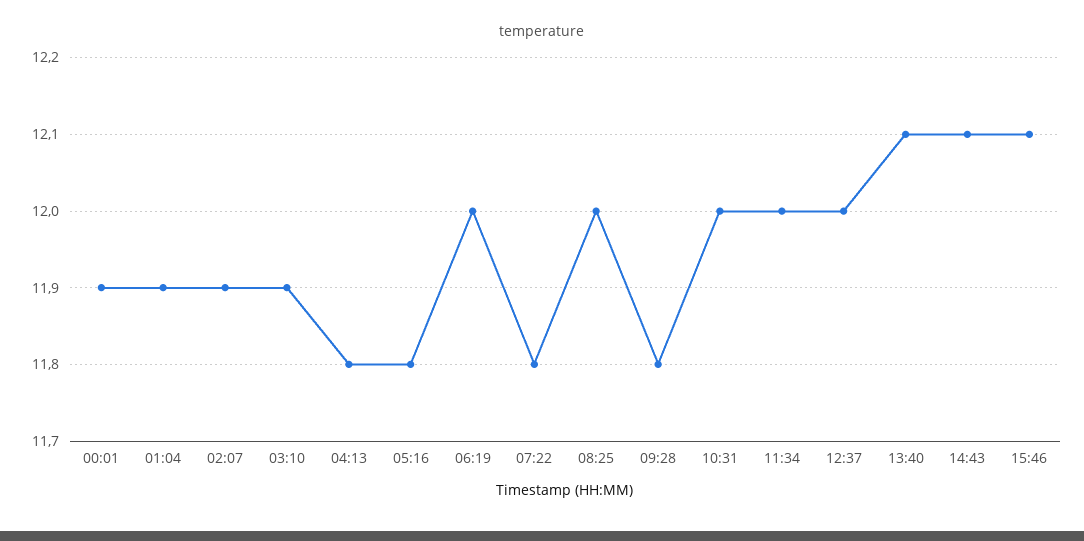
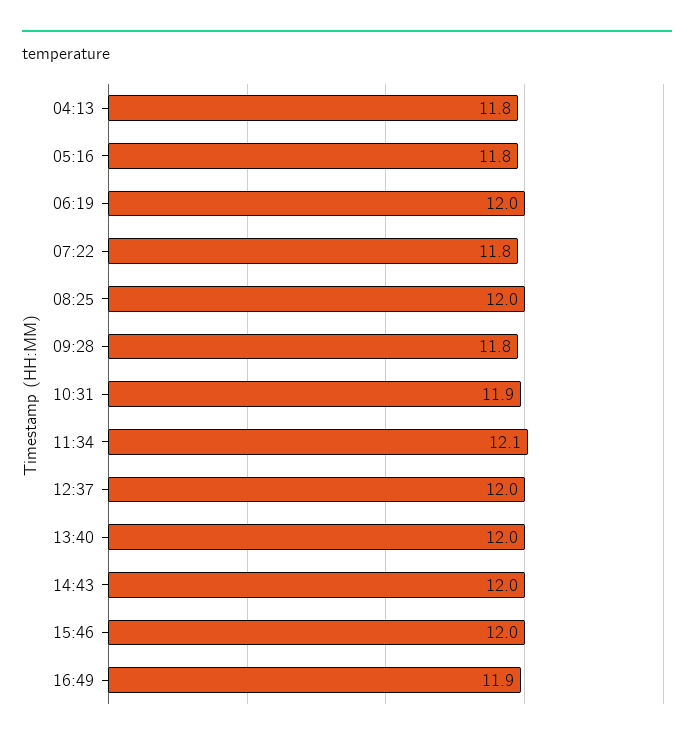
00:01: 11.9 -> none
01:04: 11.9 -> none
02:07: 11.9 -> none
03:10: 11.9 -> none
10:31: 12 -> 11.9
11:34: 12 -> 12.1
13:40: 12.1 -> 12
14:43: 12.1 -> 12
15:46: 12.1 -> 12
16:49: none -> 11.9

